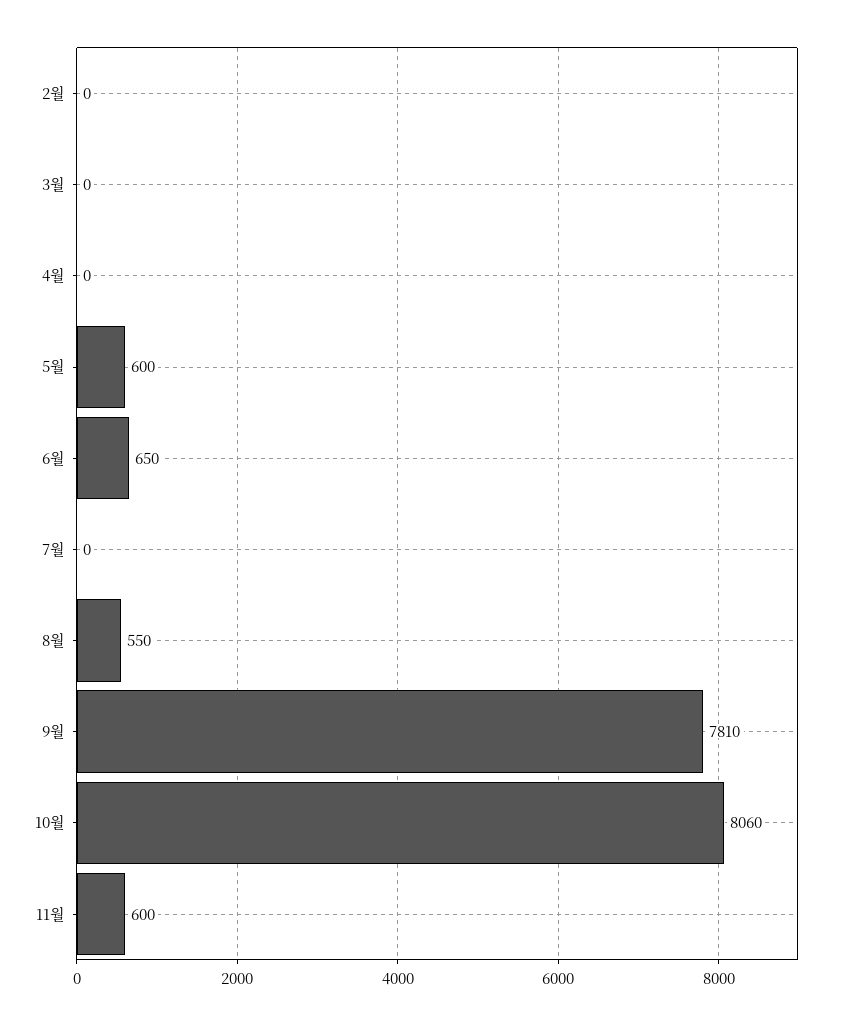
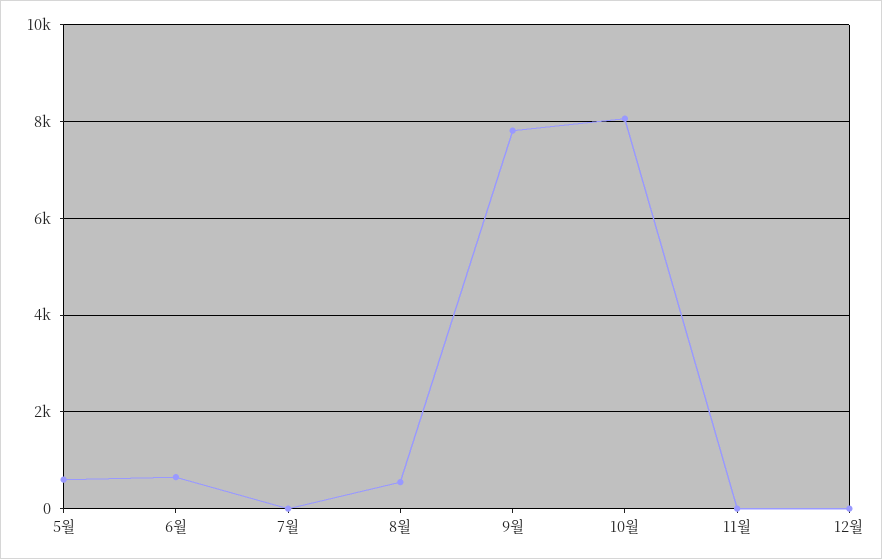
2월: 0 -> none
3월: 0 -> none
4월: 0 -> none
11월: 600 -> 0
12월: none -> 0

